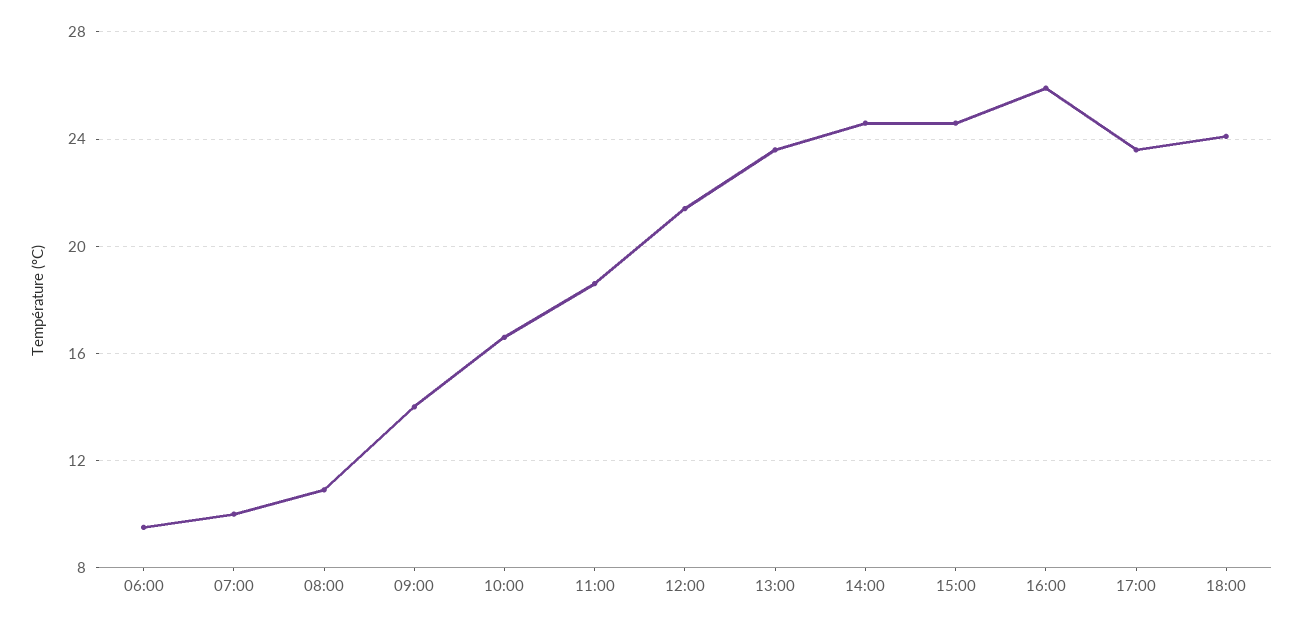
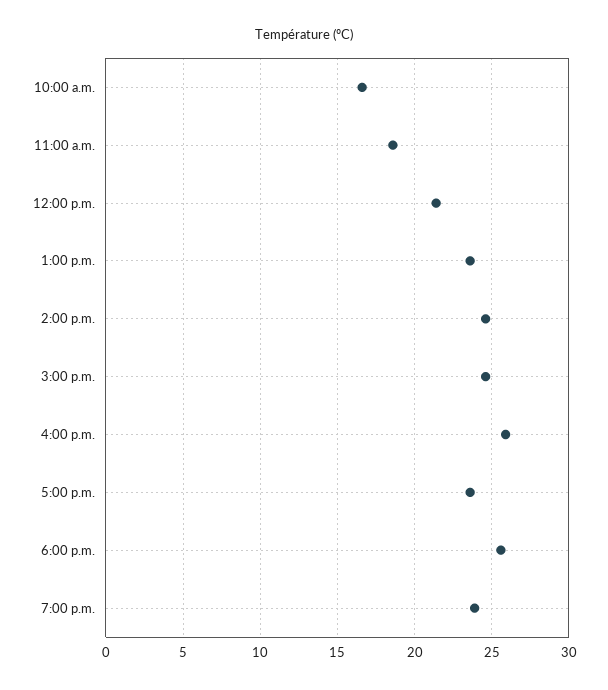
06:00: 9.5 -> none
07:00: 10 -> none
08:00: 11 -> none
09:00: 14 -> none
18:00: 24 -> 25.5
7:00 p.m.: none -> 24

